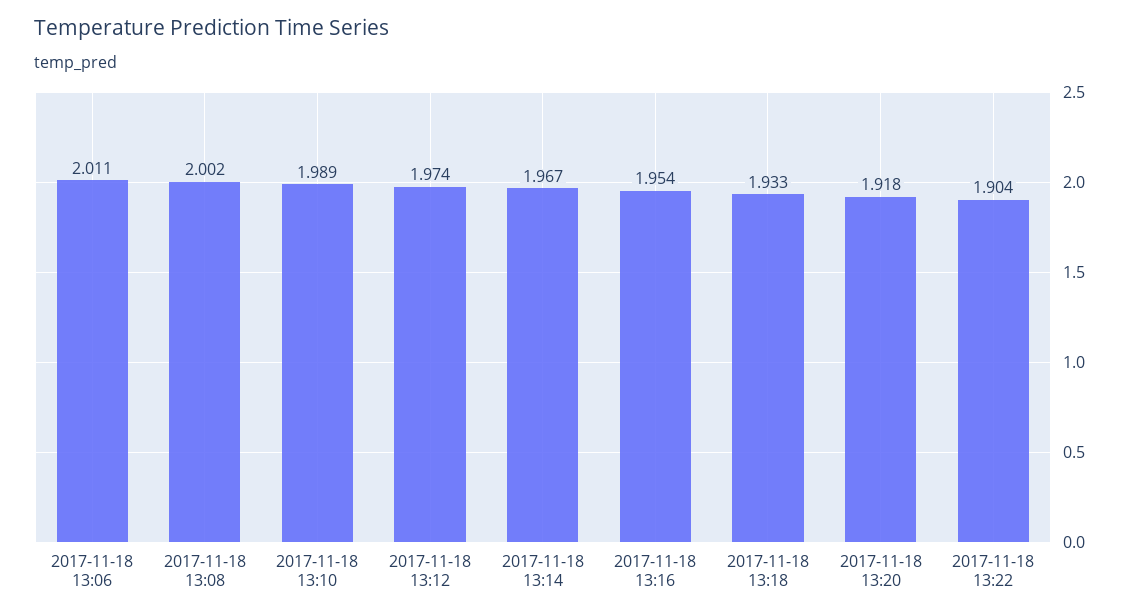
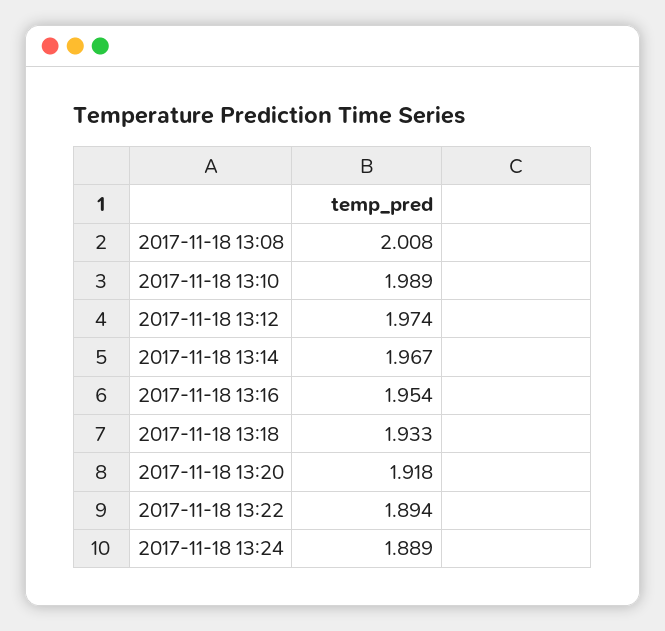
2017-11-18 13:06: 2.011 -> none
2017-11-18 13:08: 2.002 -> 2.008
2017-11-18 13:22: 1.904 -> 1.894
2017-11-18 13:24: none -> 1.889

